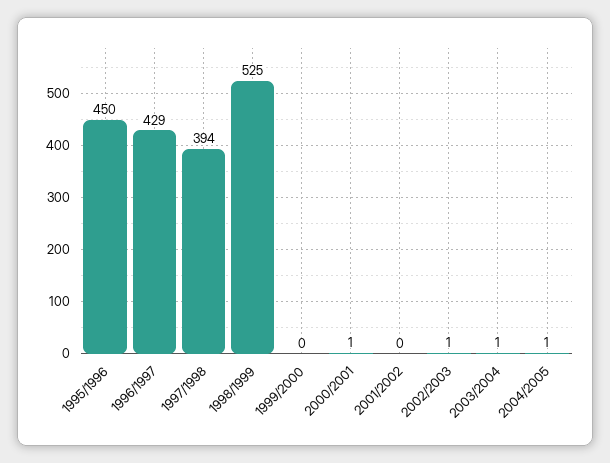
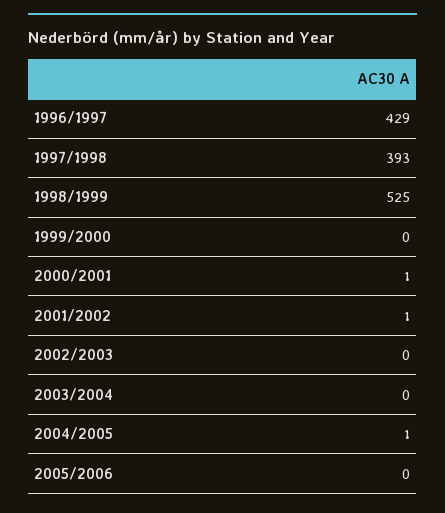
1995/1996: 450 -> none
1997/1998: 394 -> 393
2001/2002: 0 -> 1
2002/2003: 1 -> 0
2003/2004: 1 -> 0
2005/2006: none -> 0

